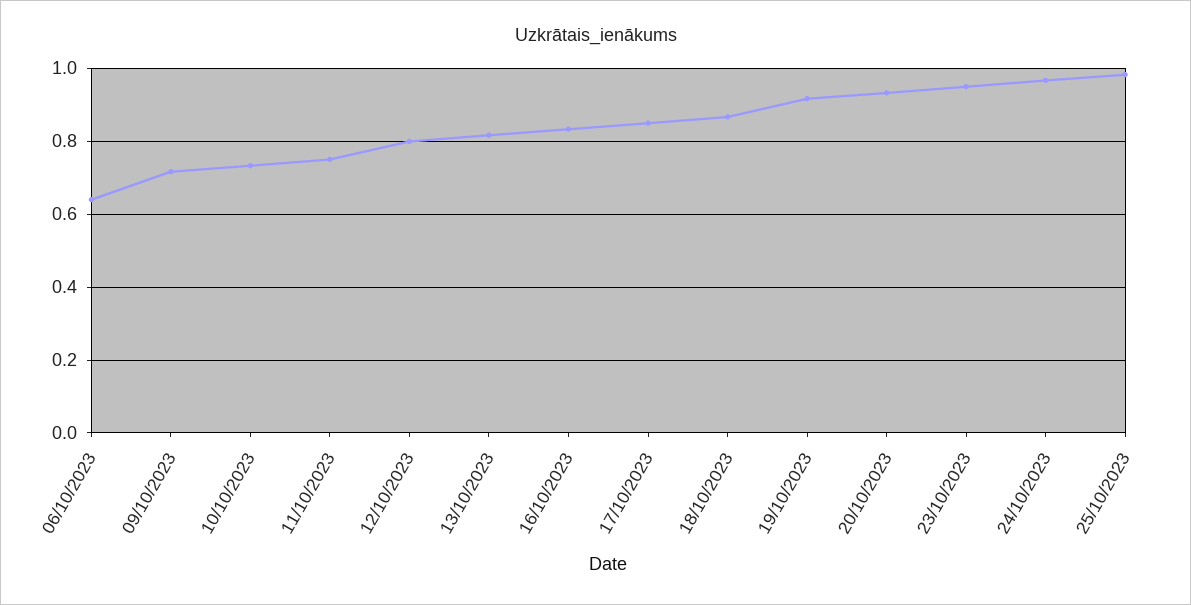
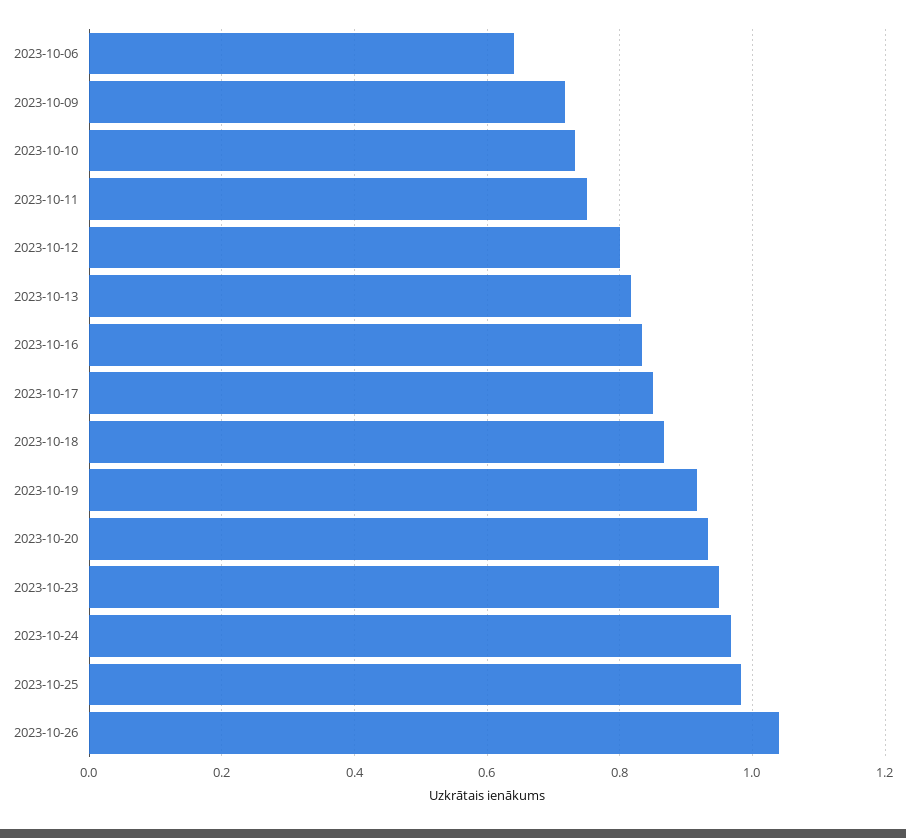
2023-10-26: none -> 1.04

